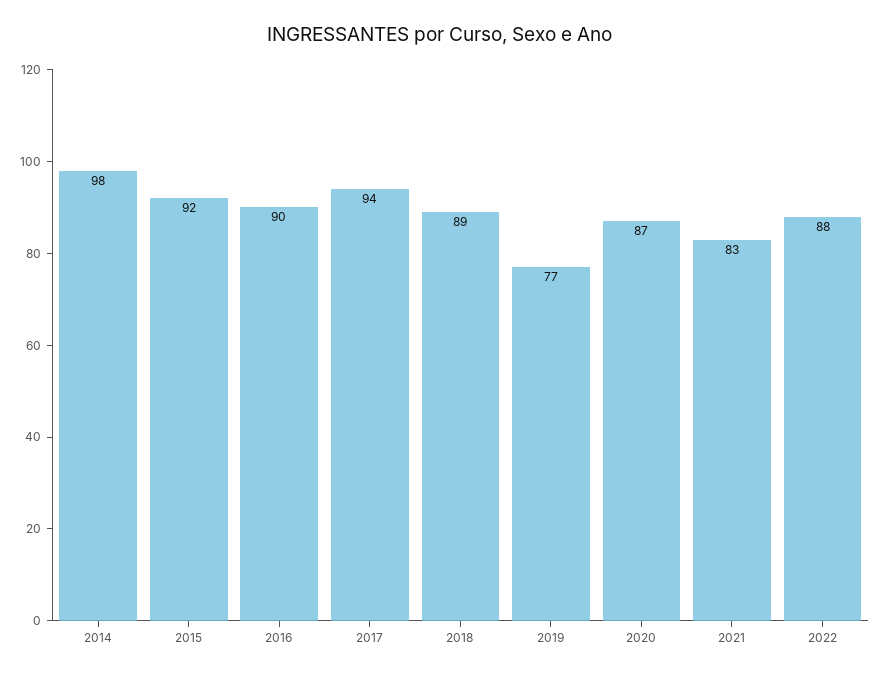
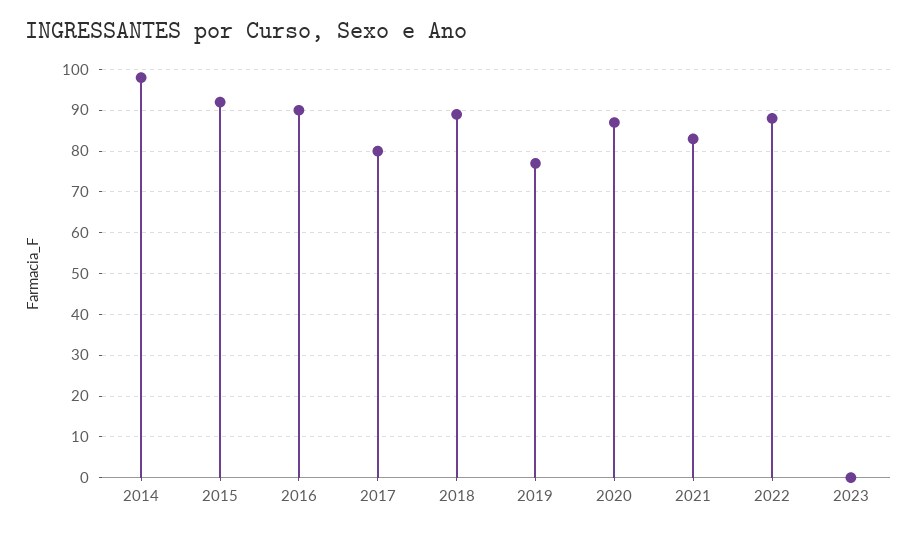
2017: 94 -> 80
2023: none -> 0

